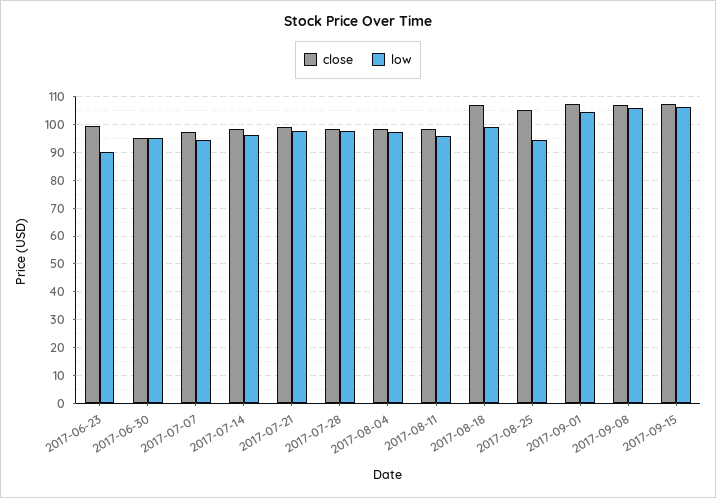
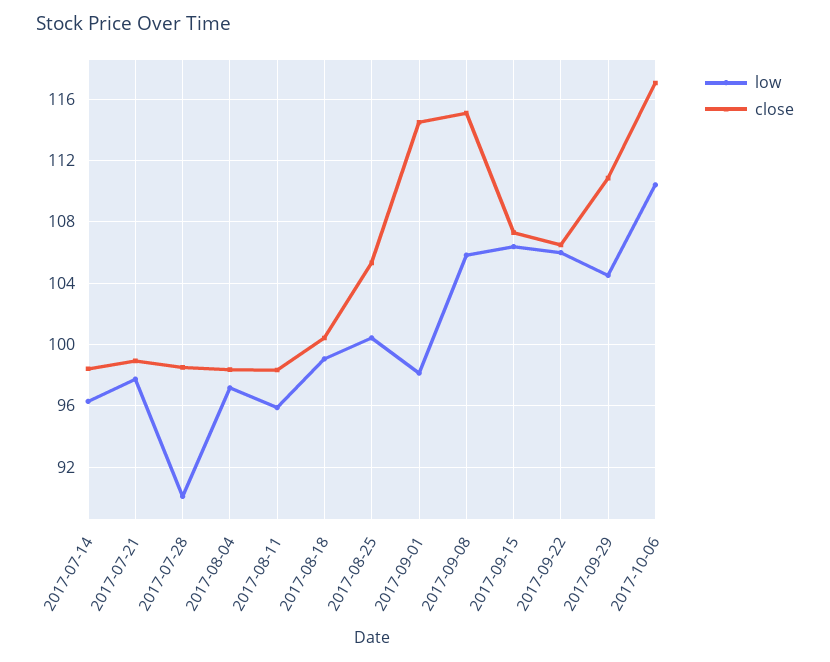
close, 2017-06-23: 100 -> none
low, 2017-06-23: 90 -> none
close, 2017-06-30: 95 -> none
low, 2017-06-30: 95 -> none
close, 2017-07-07: 97.5 -> none
low, 2017-07-07: 95 -> none
low, 2017-07-28: 97.5 -> 90
close, 2017-08-18: 107.5 -> 100.5
low, 2017-08-25: 95 -> 100.5
close, 2017-09-01: 107.5 -> 114.5
low, 2017-09-01: 105 -> 98
close, 2017-09-08: 107.5 -> 115
low, 2017-09-22: none -> 106
close, 2017-09-22: none -> 106.5
low, 2017-09-29: none -> 104.5
close, 2017-09-29: none -> 111
low, 2017-10-06: none -> 110.5
close, 2017-10-06: none -> 117

